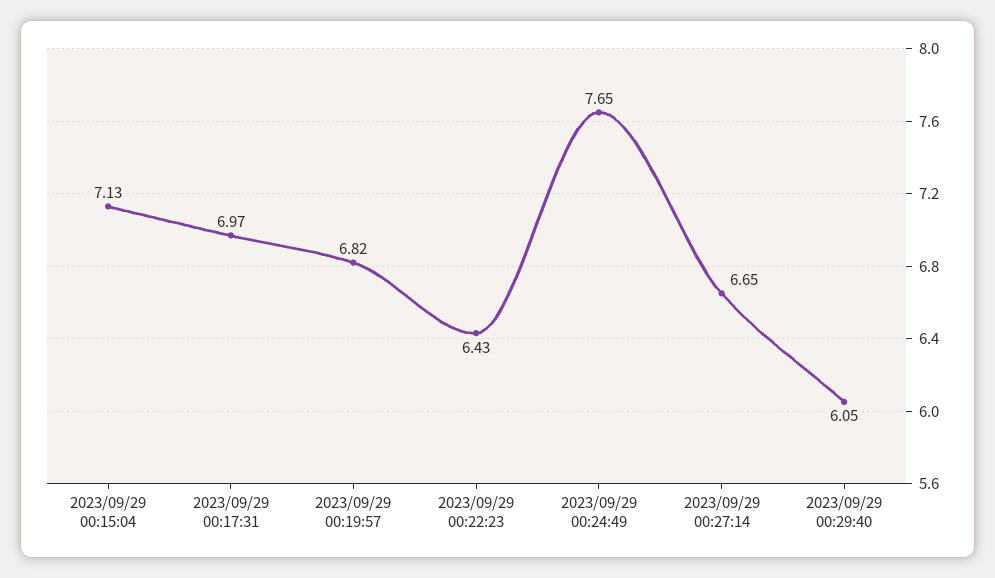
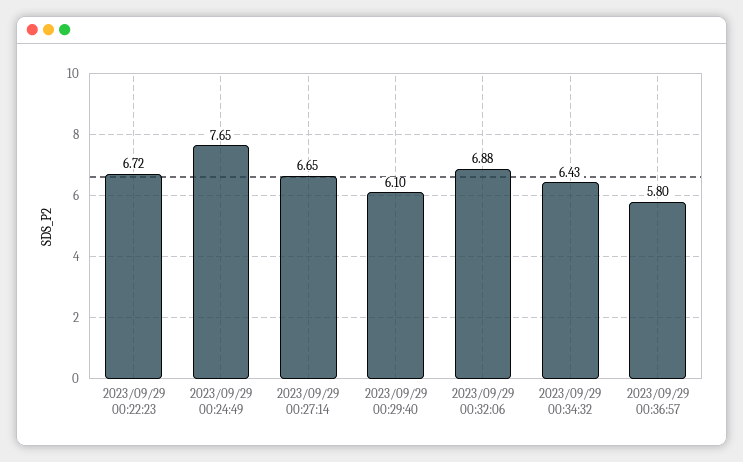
2023/09/29 00:15:04: 7.13 -> none
2023/09/29 00:17:31: 6.97 -> none
2023/09/29 00:19:57: 6.82 -> none
2023/09/29 00:22:23: 6.43 -> 6.72
2023/09/29 00:29:40: 6.05 -> 6.1
2023/09/29 00:32:06: none -> 6.88
2023/09/29 00:34:32: none -> 6.43
2023/09/29 00:36:57: none -> 5.8

